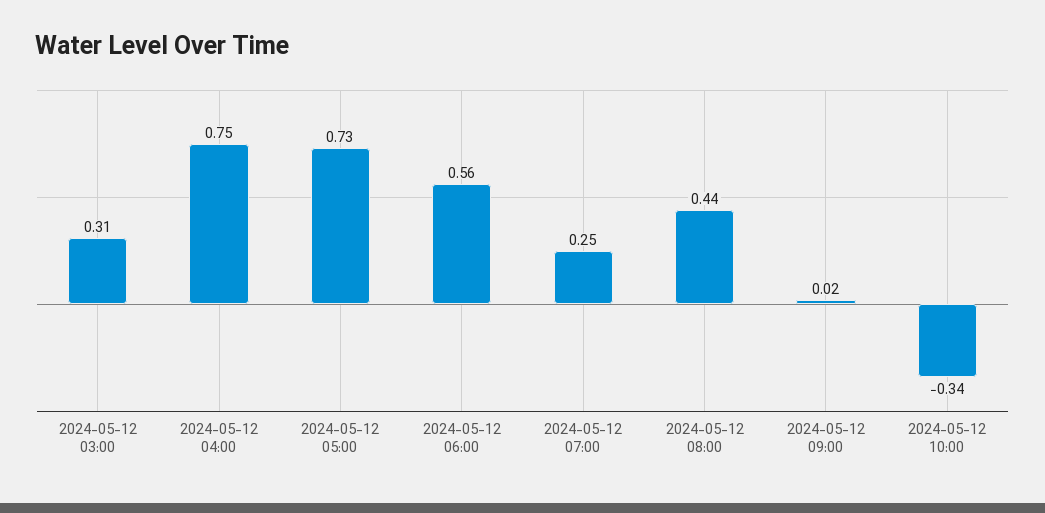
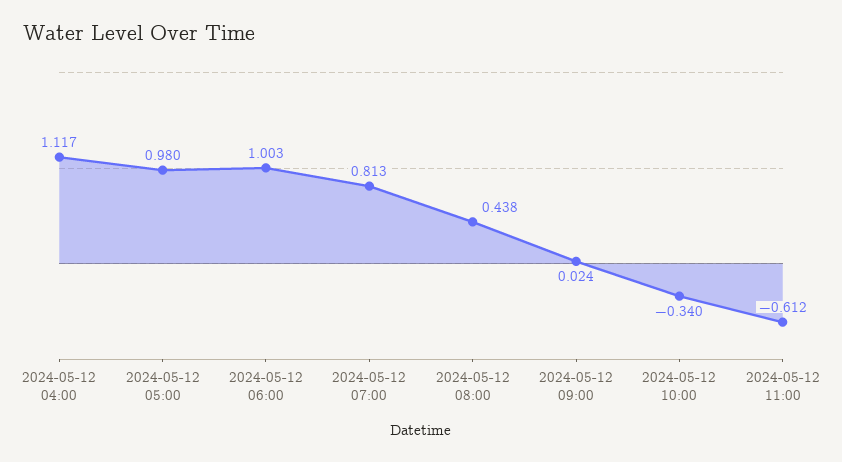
2024-05-12 03:00: 0.31 -> none
2024-05-12 04:00: 0.75 -> 1.117
2024-05-12 05:00: 0.73 -> 0.98
2024-05-12 06:00: 0.56 -> 1.003
2024-05-12 07:00: 0.25 -> 0.813
2024-05-12 11:00: none -> -0.612

